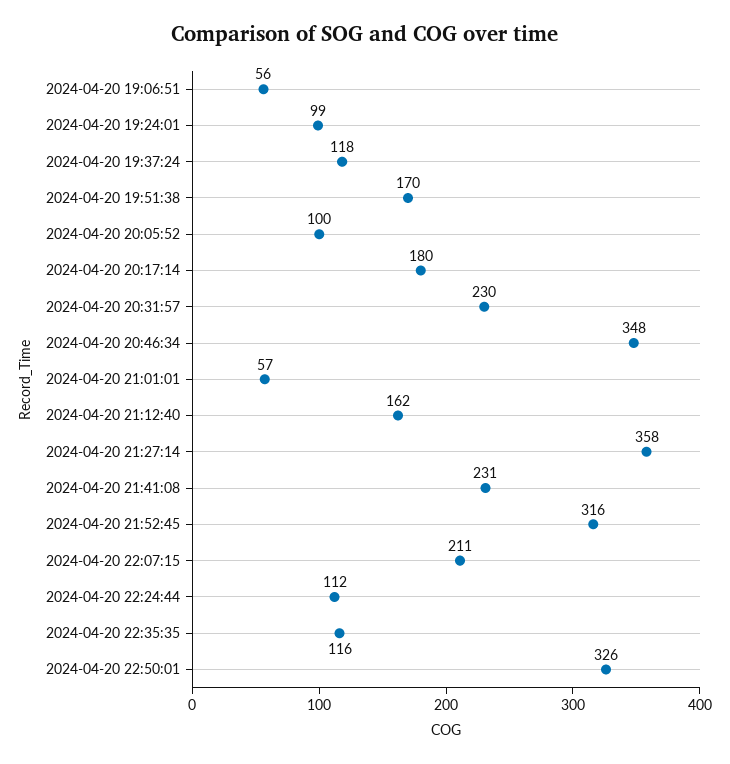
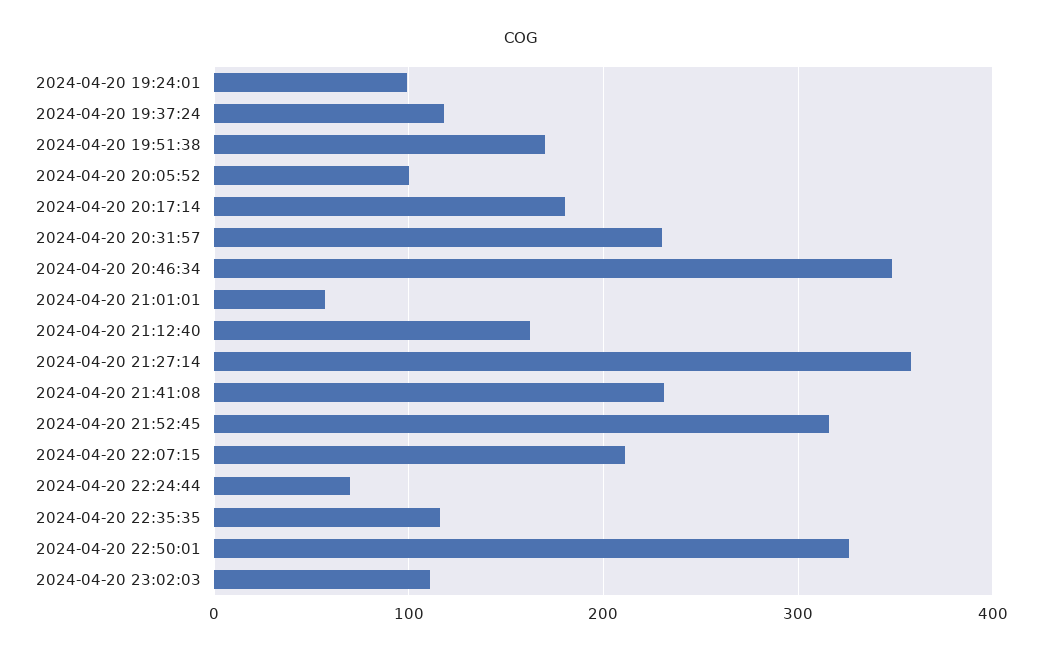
2024-04-20 19:06:51: 56 -> none
2024-04-20 22:24:44: 112 -> 70
2024-04-20 23:02:03: none -> 110

